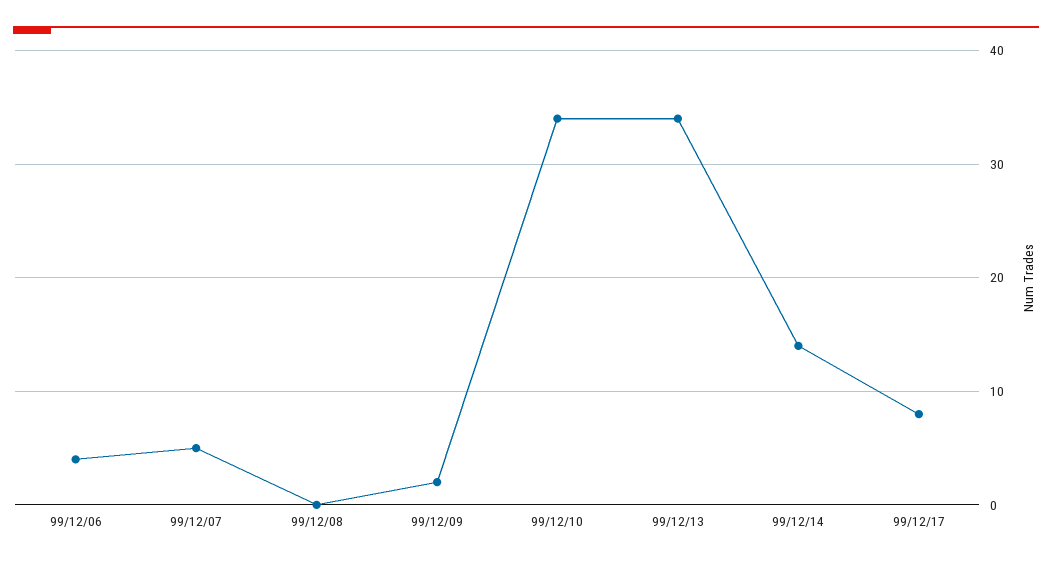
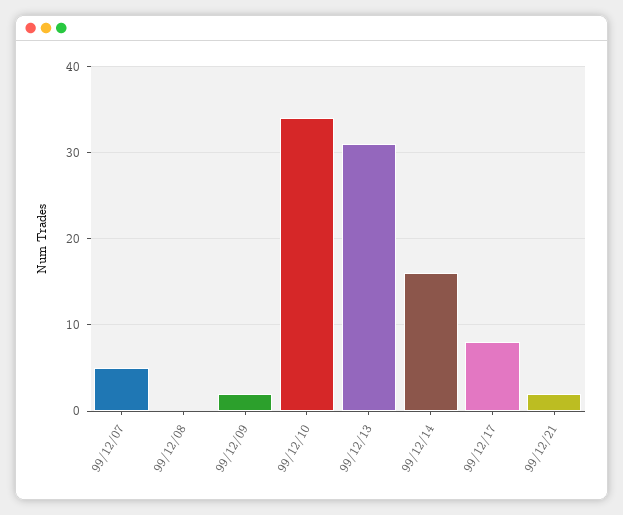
99/12/06: 4 -> none
99/12/13: 34 -> 31
99/12/14: 14 -> 16
99/12/21: none -> 2

